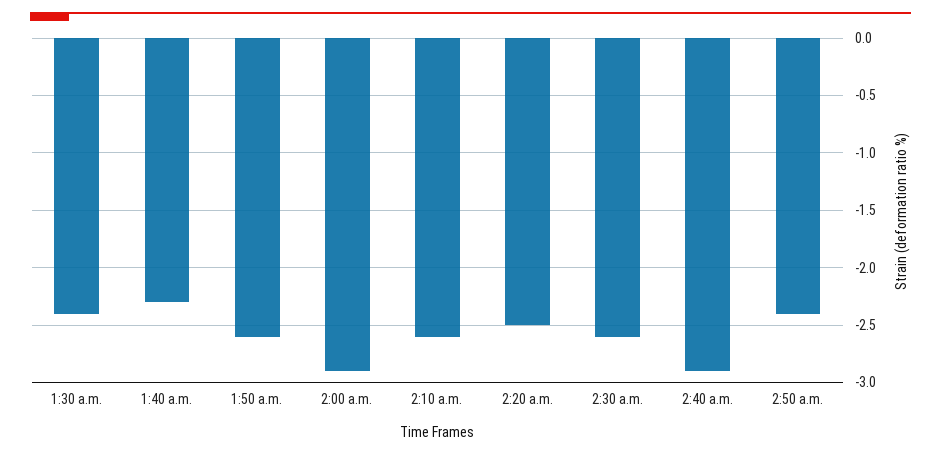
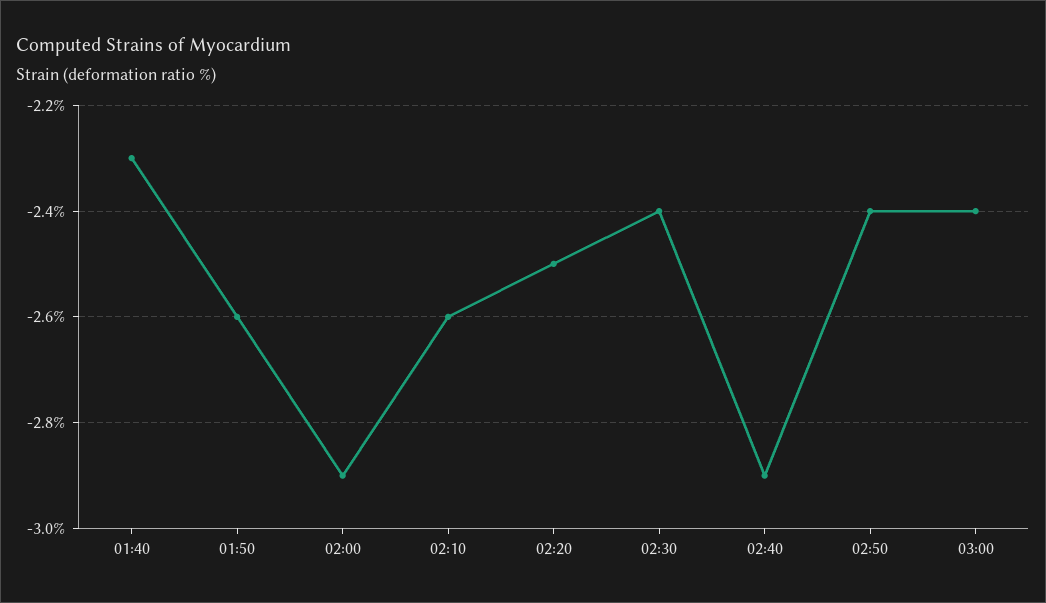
1:30 a.m.: -2.4 -> none
2:30 a.m.: -2.6 -> -2.4
03:00: none -> -2.4

